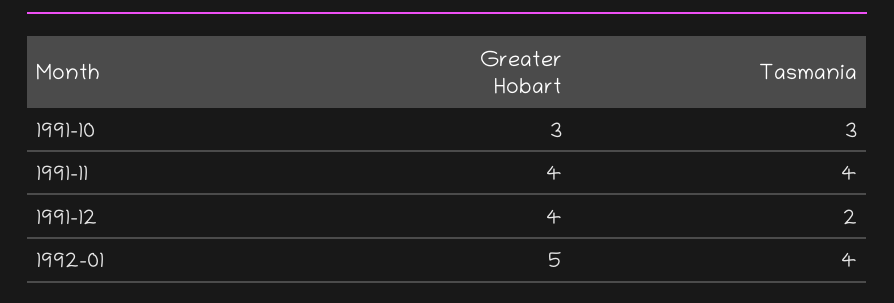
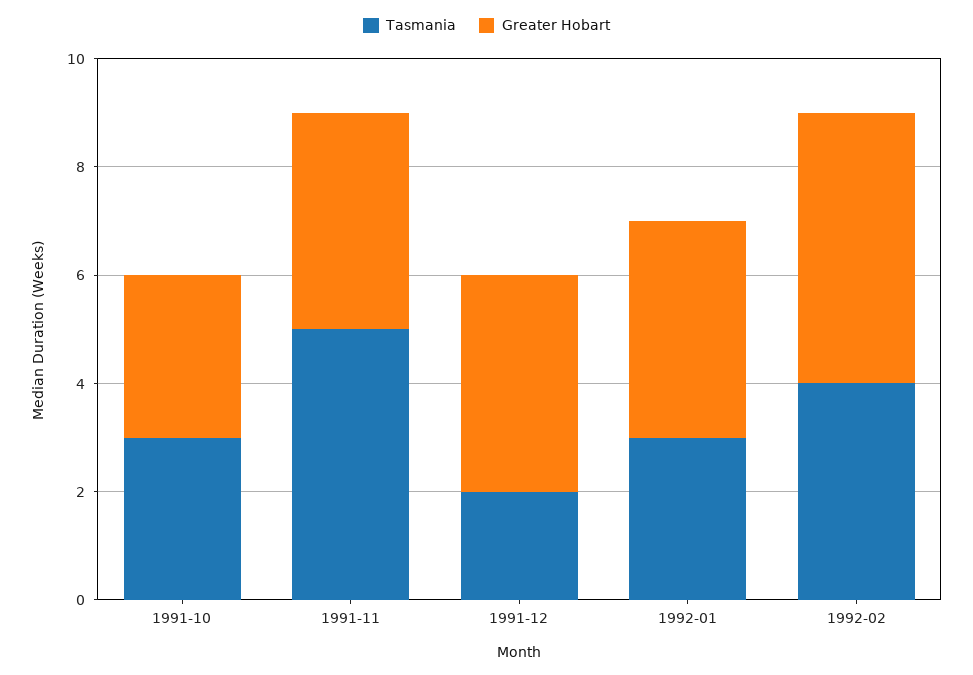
Tasmania, 1991-11: 4 -> 5
Greater Hobart, 1992-01: 5 -> 4
Tasmania, 1992-01: 4 -> 3
Tasmania, 1992-02: none -> 4
Greater Hobart, 1992-02: none -> 5

